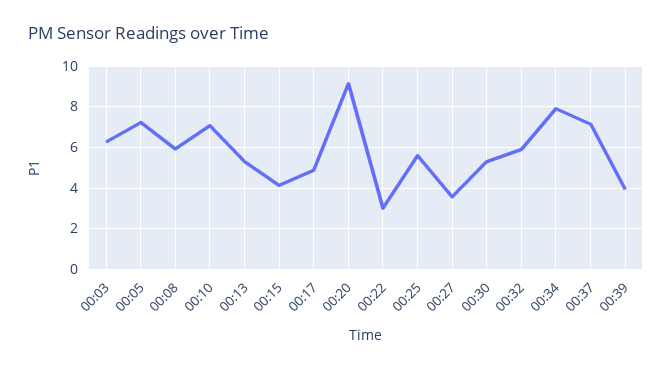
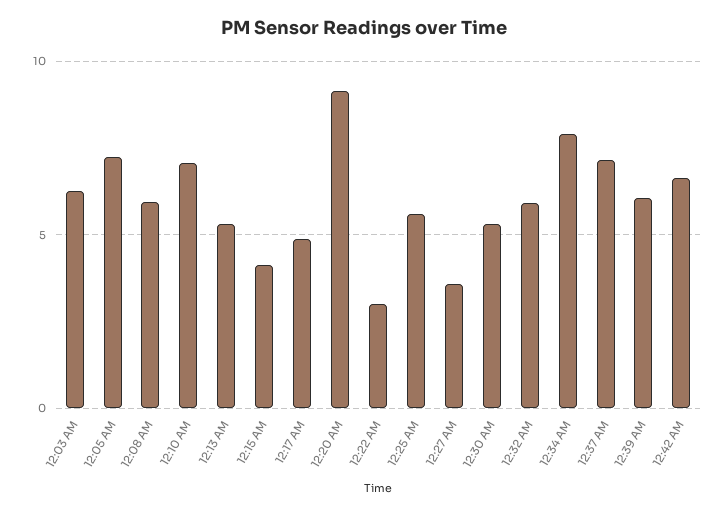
00:39: 4 -> 6
12:42 AM: none -> 6.5

